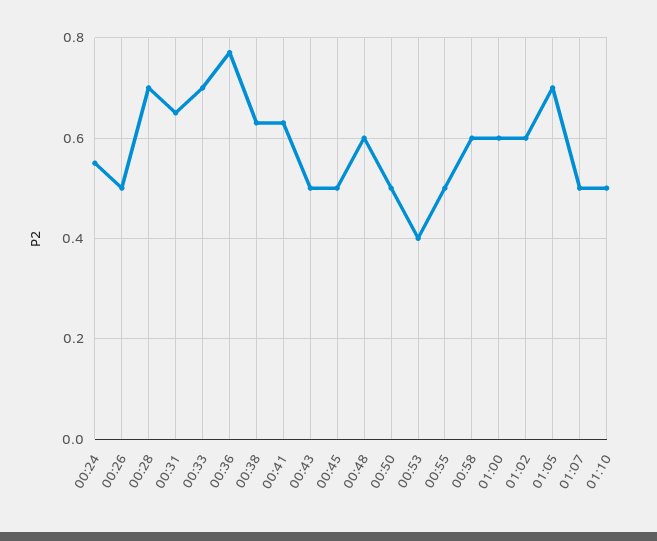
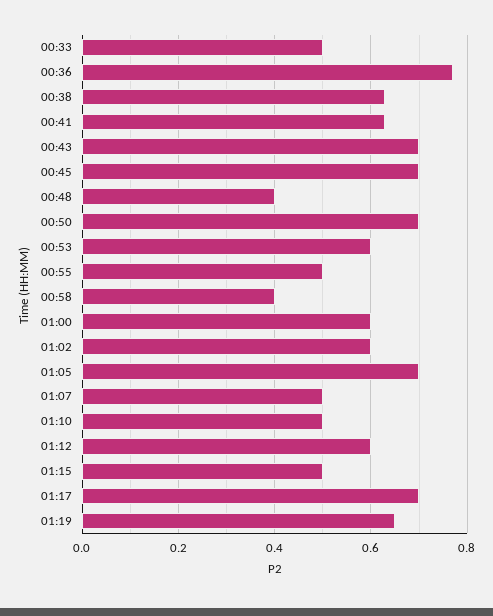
00:24: 0.55 -> none
00:26: 0.5 -> none
00:28: 0.7 -> none
00:31: 0.65 -> none
00:33: 0.7 -> 0.5
00:43: 0.5 -> 0.7
00:45: 0.5 -> 0.7
00:48: 0.6 -> 0.4
00:50: 0.5 -> 0.7
00:53: 0.4 -> 0.6
00:58: 0.6 -> 0.4
01:12: none -> 0.6
01:15: none -> 0.5
01:17: none -> 0.7
01:19: none -> 0.65

